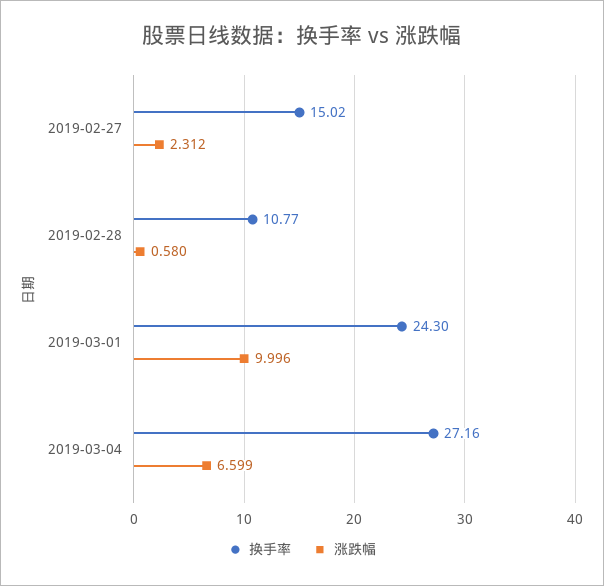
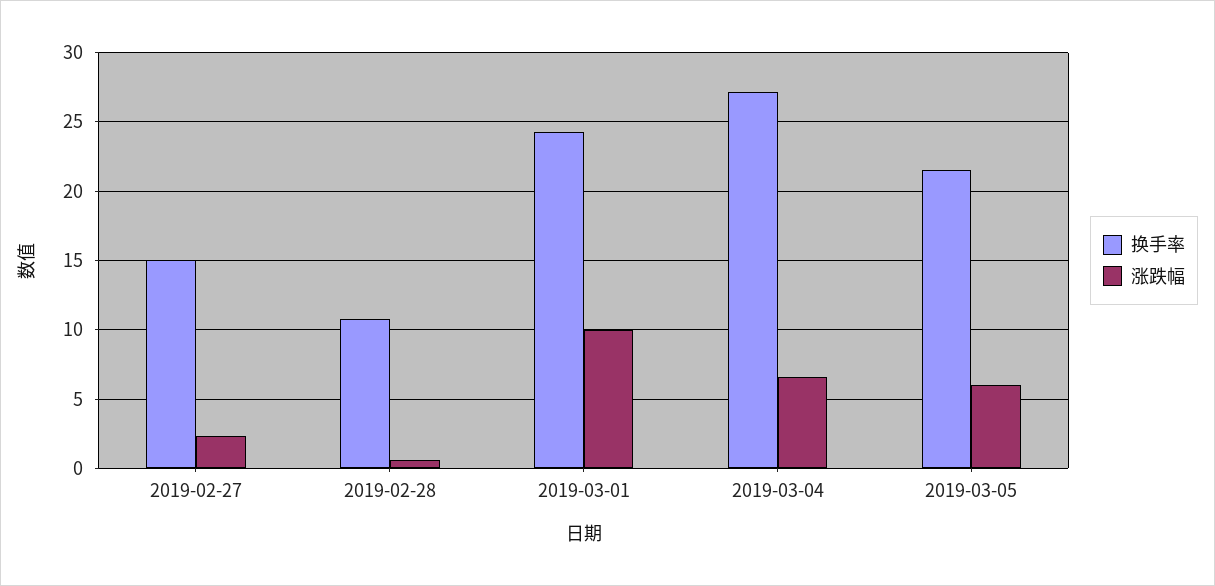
换手率, 2019-03-05: none -> 21.5
涨跌幅, 2019-03-05: none -> 6

